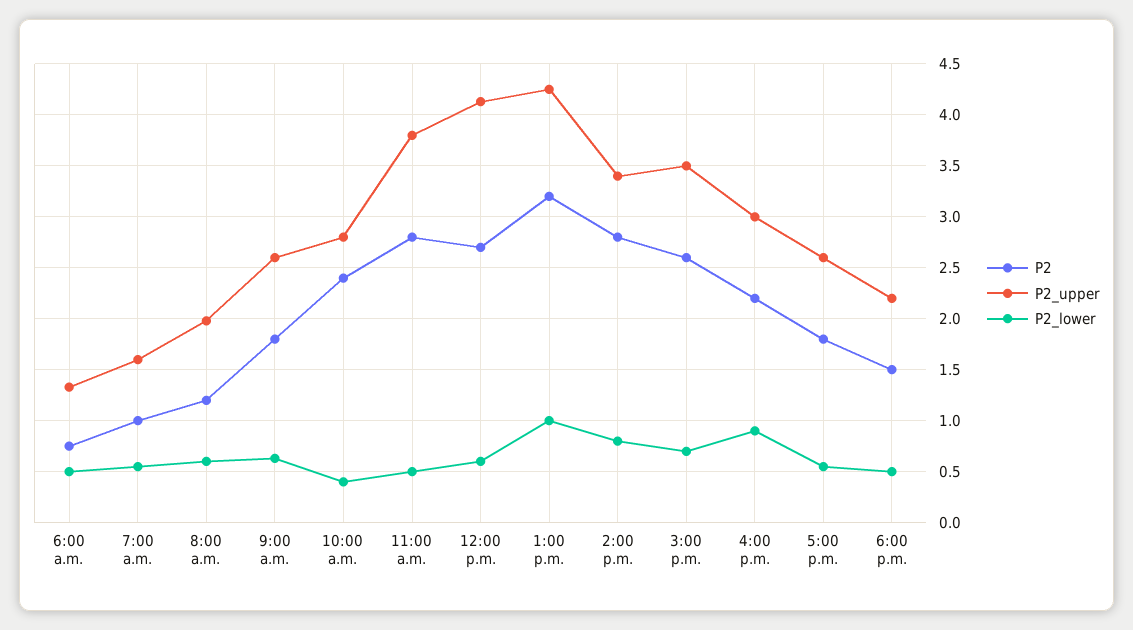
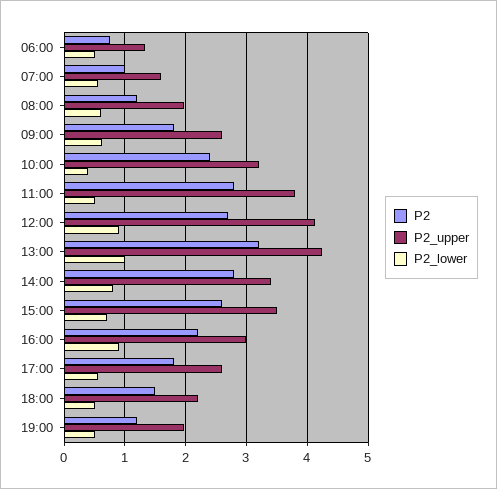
P2_upper, 10:00 a.m.: 2.8 -> 3.2
P2_lower, 12:00 p.m.: 0.6 -> 0.9
P2, 19:00: none -> 1.2
P2_upper, 19:00: none -> 2
P2_lower, 19:00: none -> 0.5

